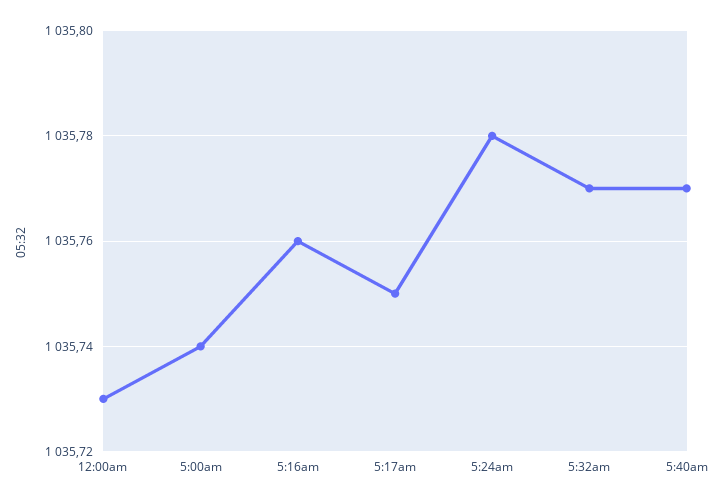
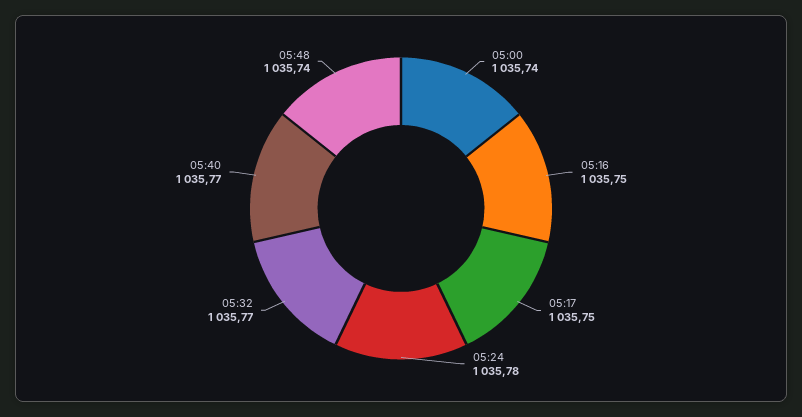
12:00am: 1035.73 -> none
5:16am: 1035.76 -> 1035.75
05:48: none -> 1035.74

